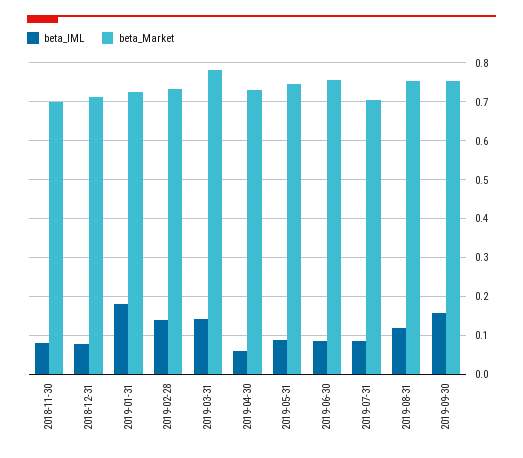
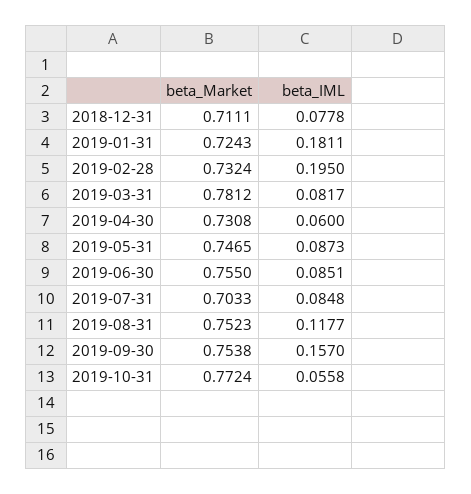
beta_IML, 2018-11-30: 0.08 -> none
beta_Market, 2018-11-30: 0.7 -> none
beta_IML, 2019-02-28: 0.14 -> 0.195
beta_IML, 2019-03-31: 0.14 -> 0.0817
beta_Market, 2019-10-31: none -> 0.7724
beta_IML, 2019-10-31: none -> 0.0558

